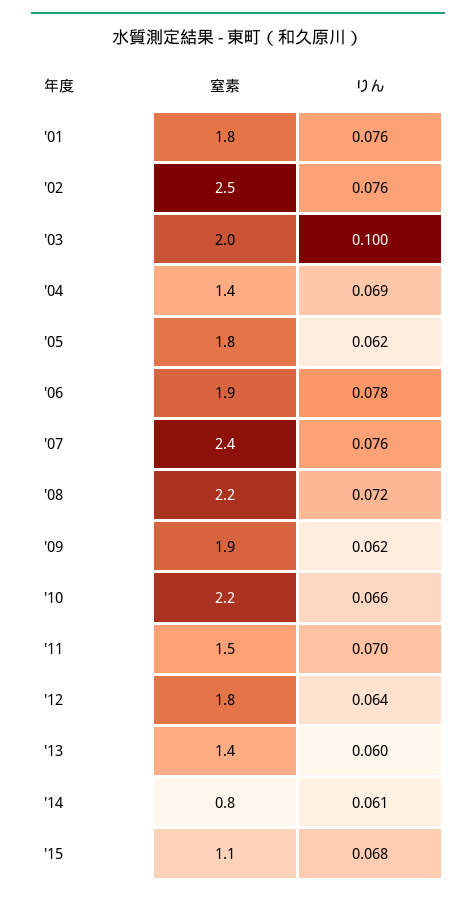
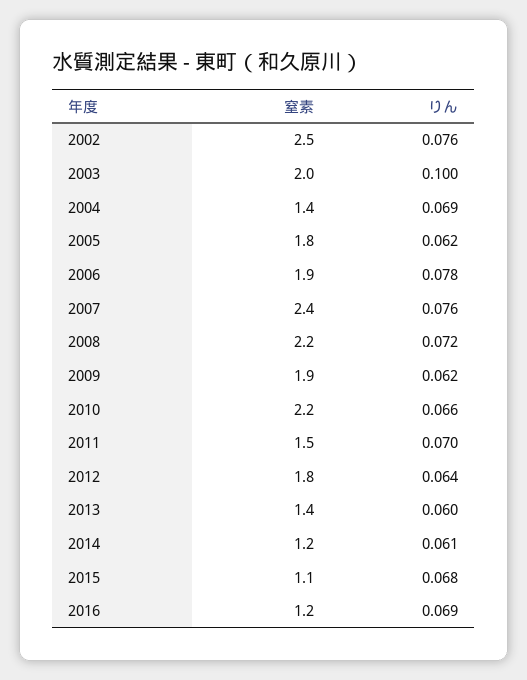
窒素, '01: 1.8 -> none
りん, '01: 0.076 -> none
窒素, '14: 0.8 -> 1.2
窒素, 2016: none -> 1.2
りん, 2016: none -> 0.069

